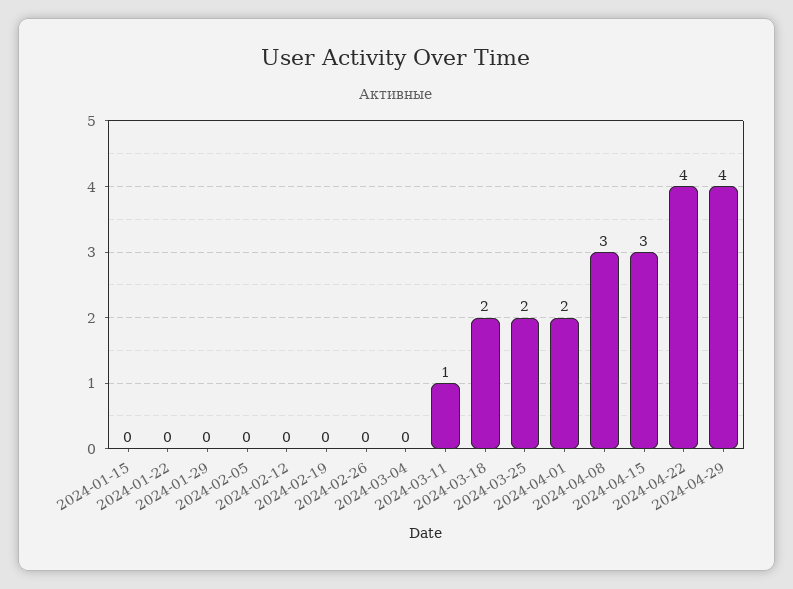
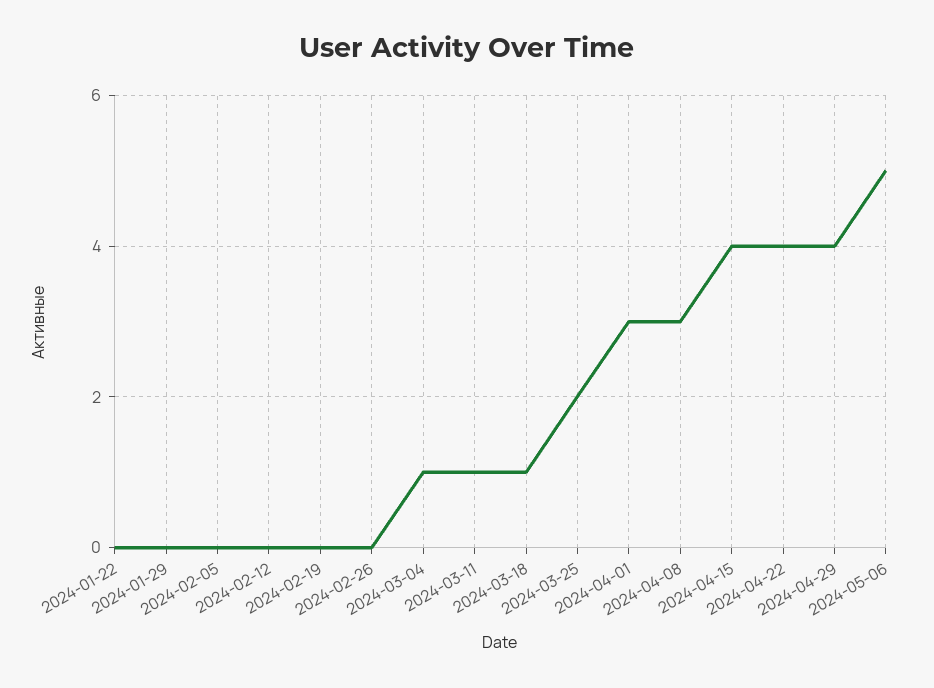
2024-01-15: 0 -> none
2024-03-04: 0 -> 1
2024-03-18: 2 -> 1
2024-04-01: 2 -> 3
2024-04-15: 3 -> 4
2024-05-06: none -> 5

